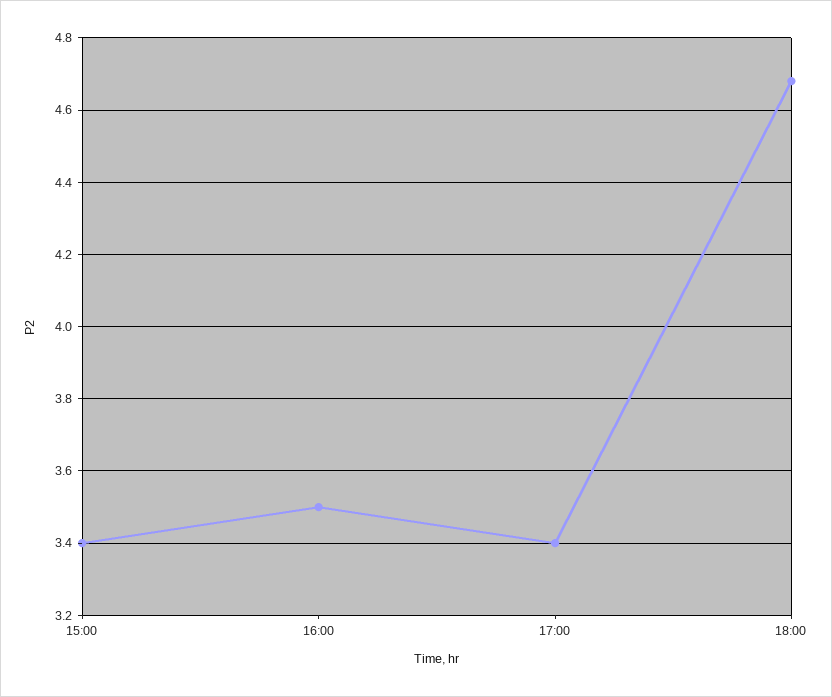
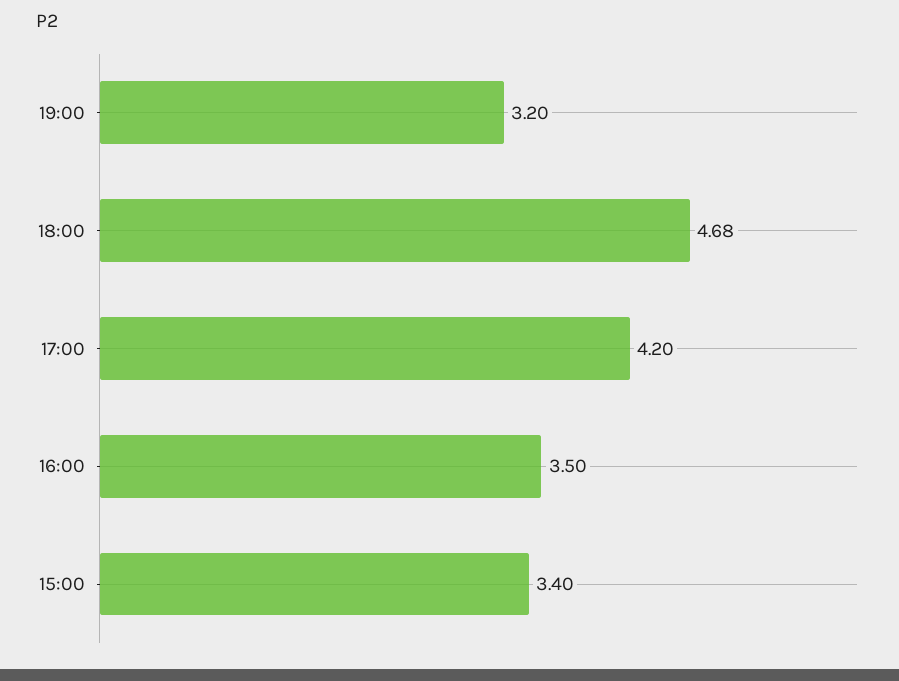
17:00: 3.4 -> 4.2
19:00: none -> 3.2

